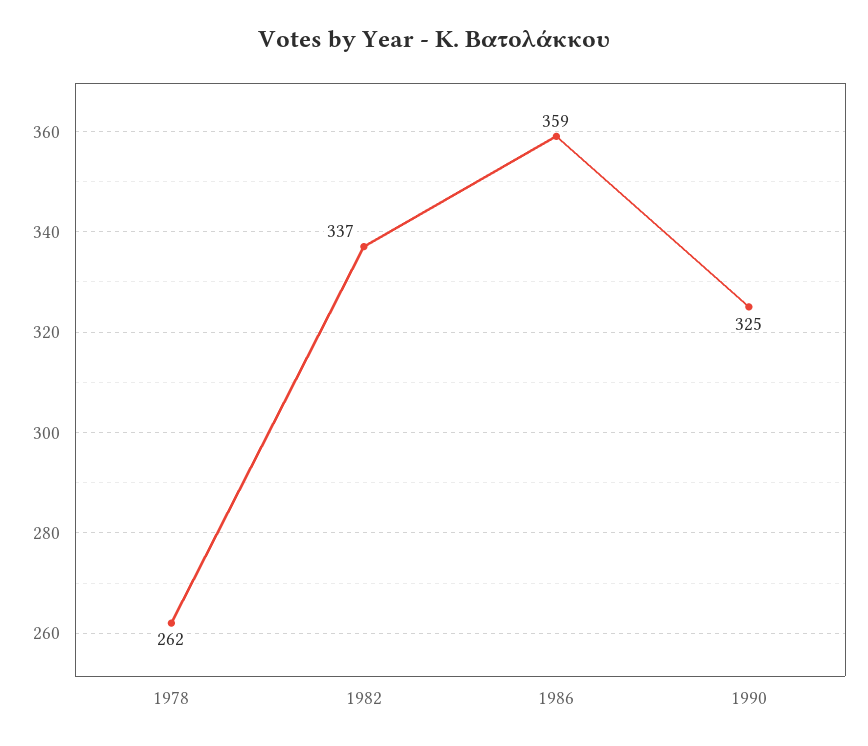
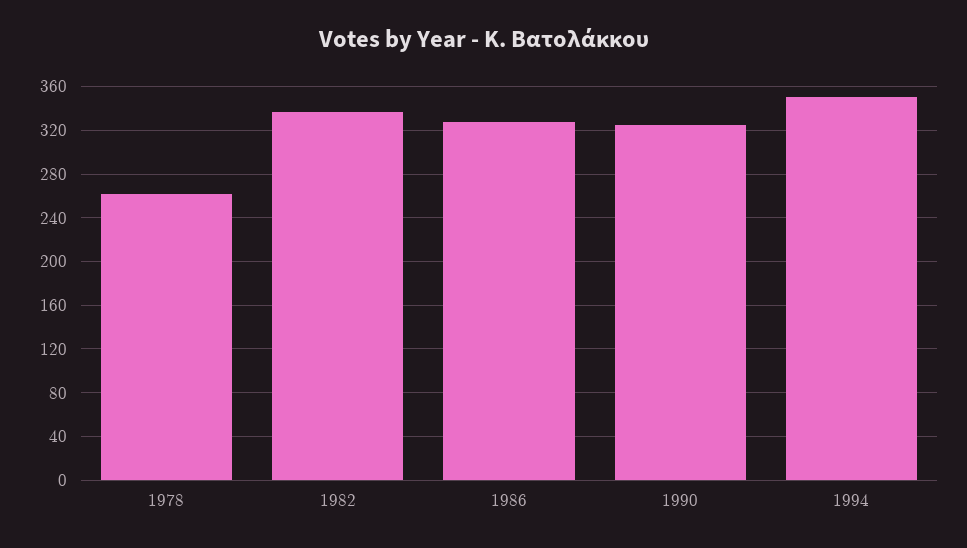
1986: 359 -> 330
1994: none -> 350

